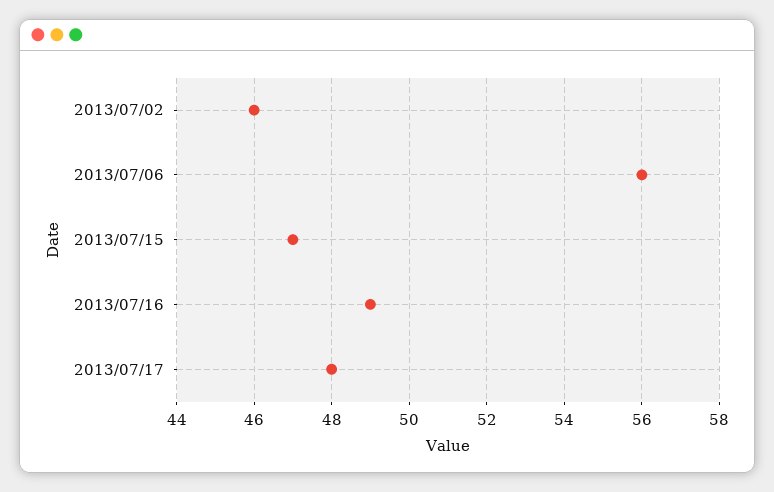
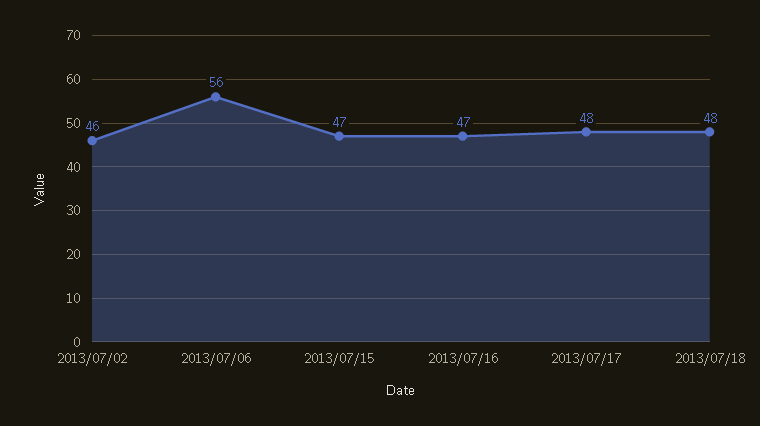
2013/07/16: 49 -> 47
2013/07/18: none -> 48

